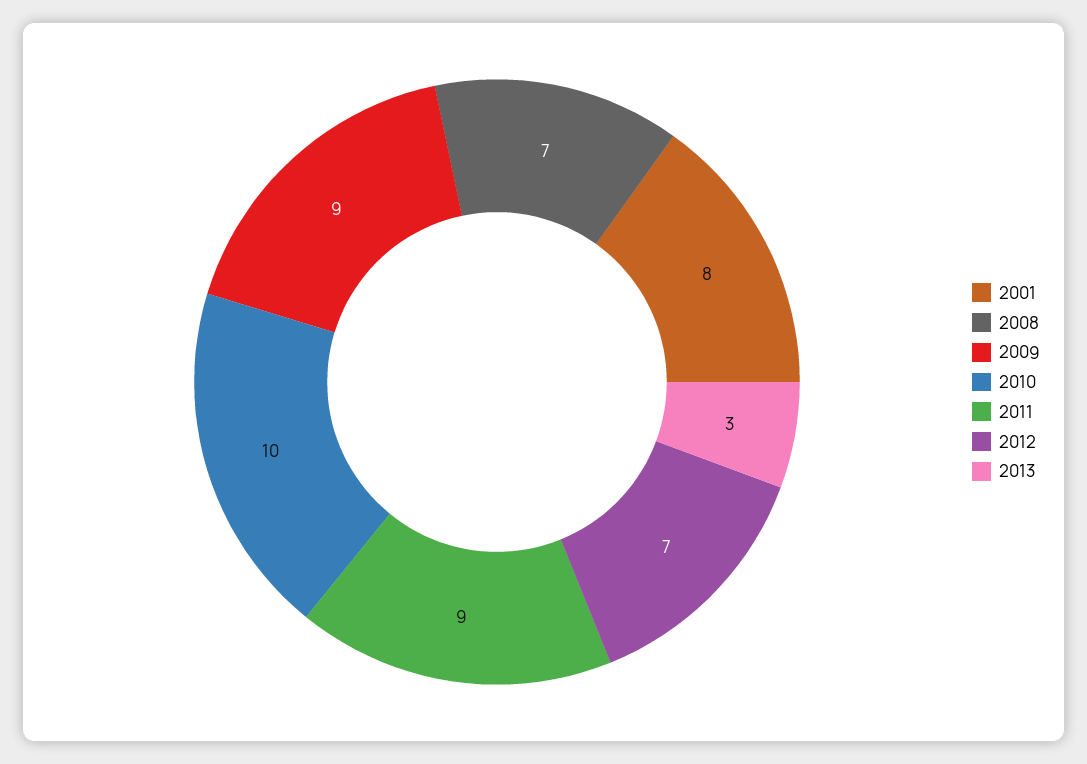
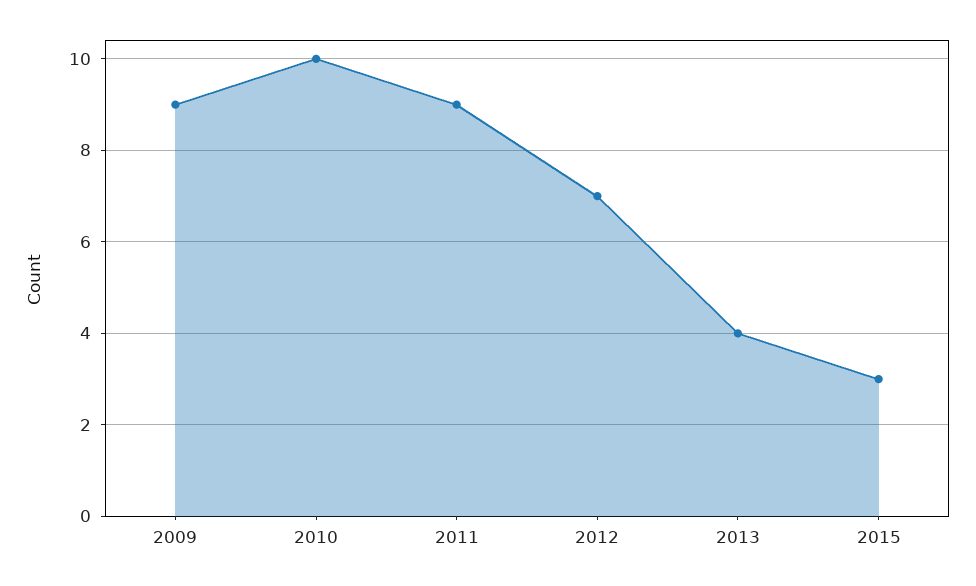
2001: 8 -> none
2008: 7 -> none
2013: 3 -> 4
2015: none -> 3

